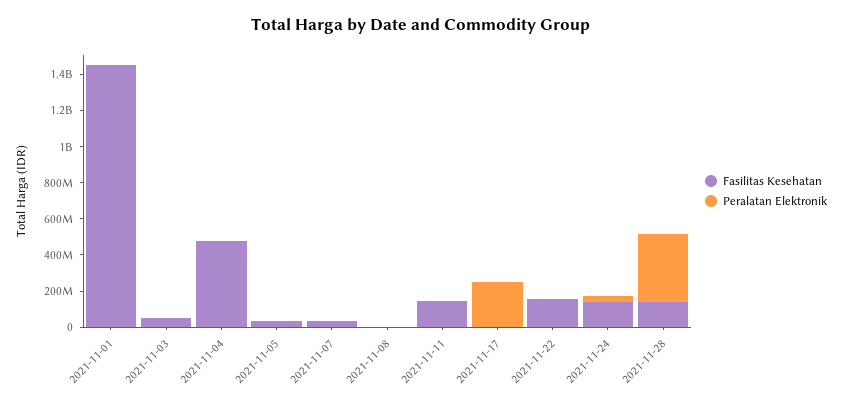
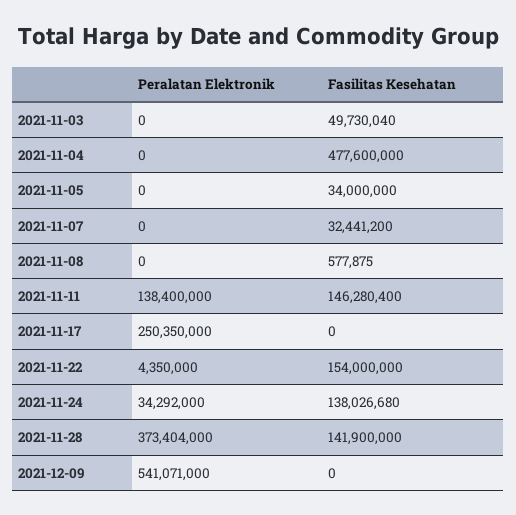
Fasilitas Kesehatan, 2021-11-01: 1450000000 -> none
Peralatan Elektronik, 2021-11-01: 0 -> none
Peralatan Elektronik, 2021-11-11: 0 -> 138400000
Peralatan Elektronik, 2021-12-09: none -> 541071000
Fasilitas Kesehatan, 2021-12-09: none -> 0

